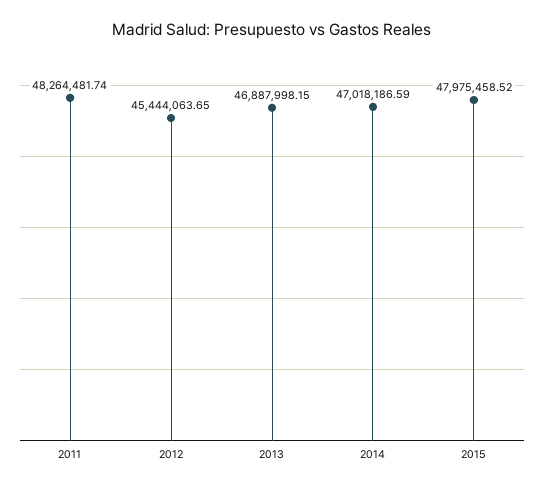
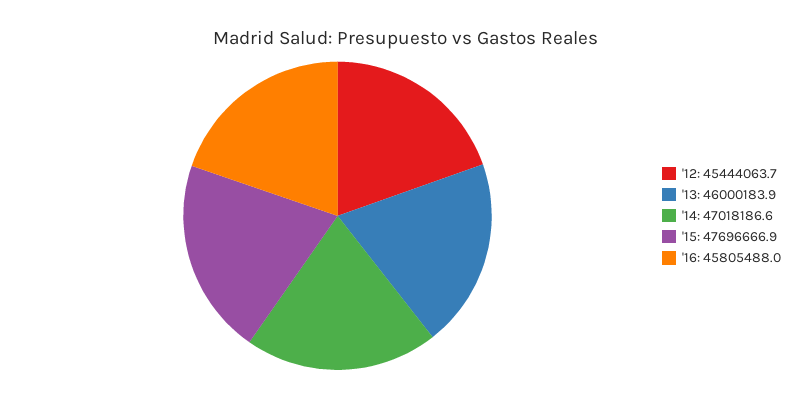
2011: 48264481.74 -> none
2013: 46887998.15 -> 46000183.9
2015: 47975458.52 -> 47696666.9
'16: none -> 45805488

